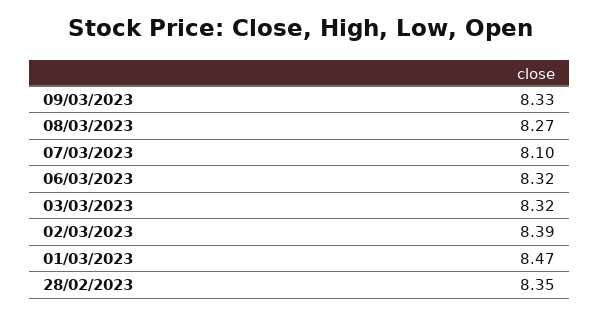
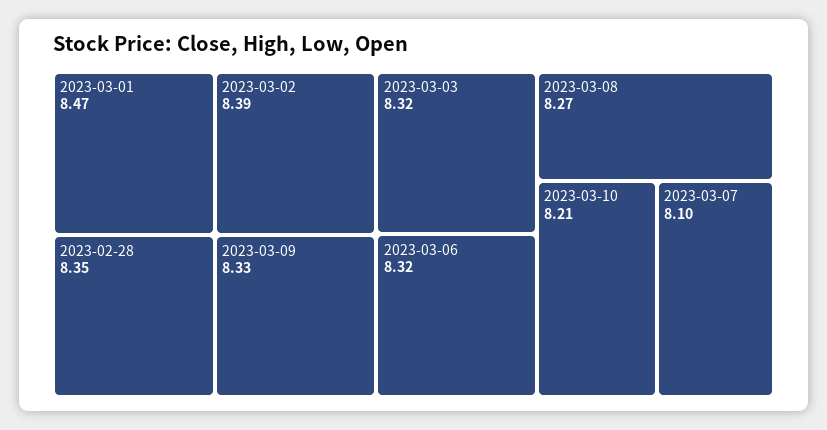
2023-03-10: none -> 8.21

